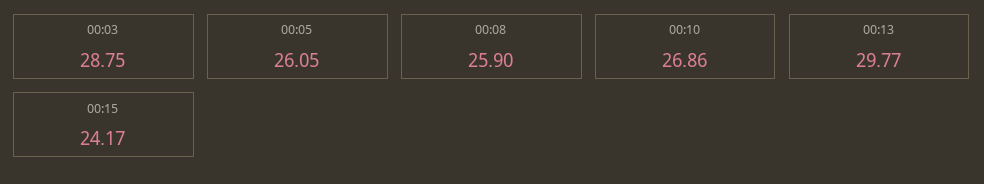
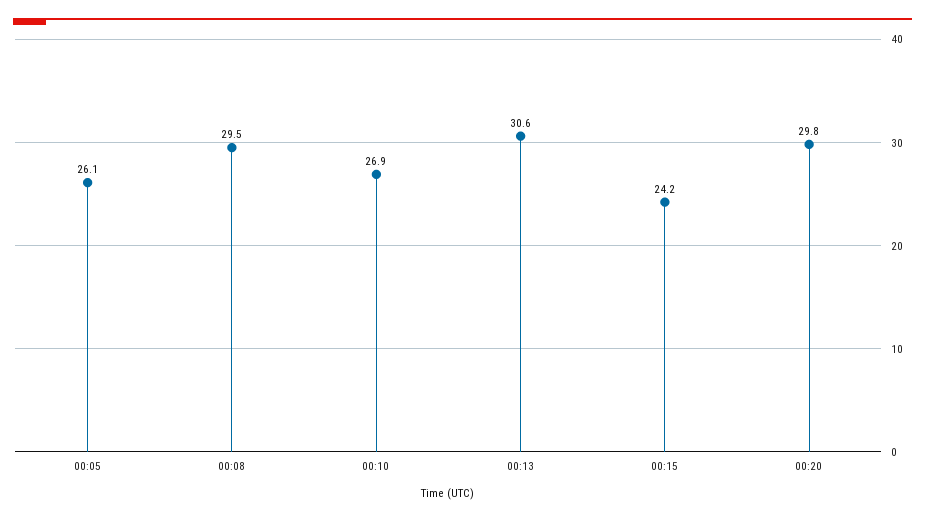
00:03: 28.75 -> none
00:08: 25.9 -> 29.5
00:13: 29.77 -> 30.6
00:20: none -> 29.8

